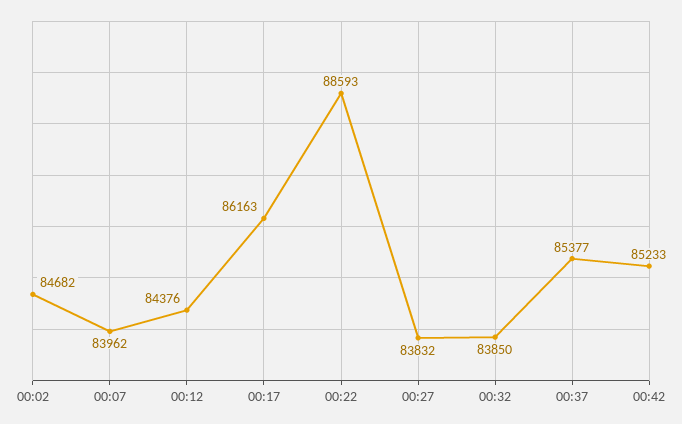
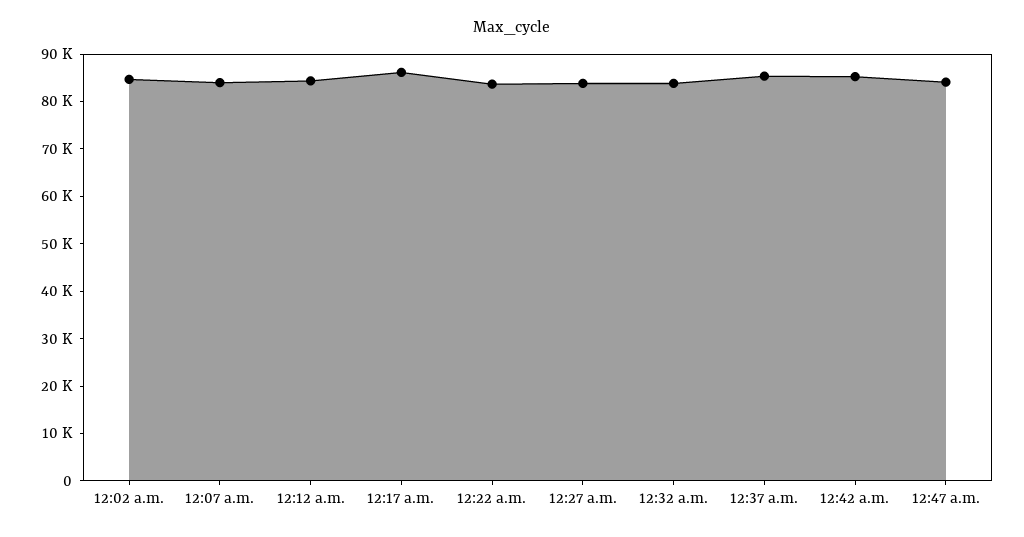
00:22: 88593 -> 84000
12:47 a.m.: none -> 84000

